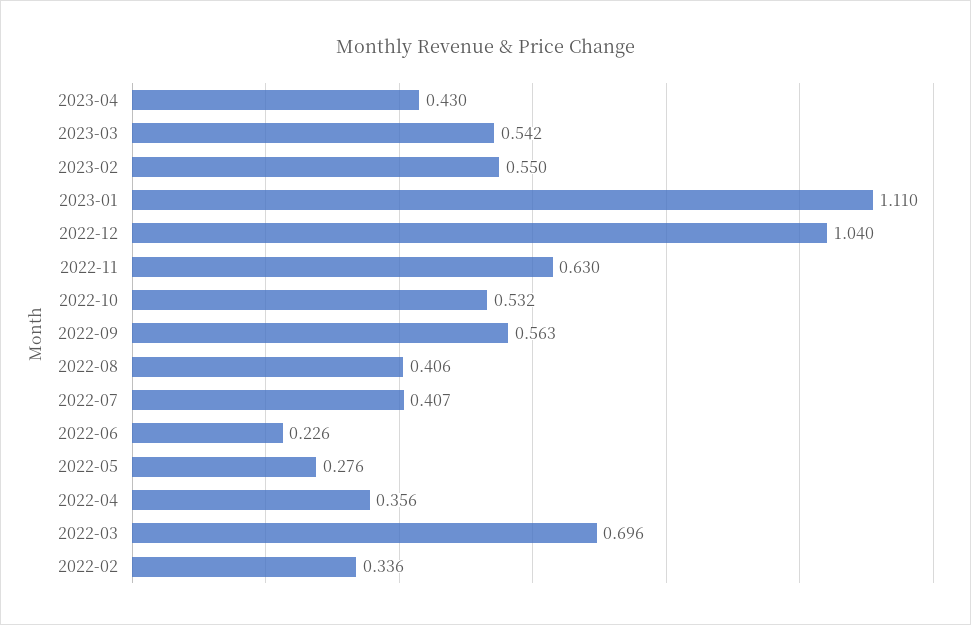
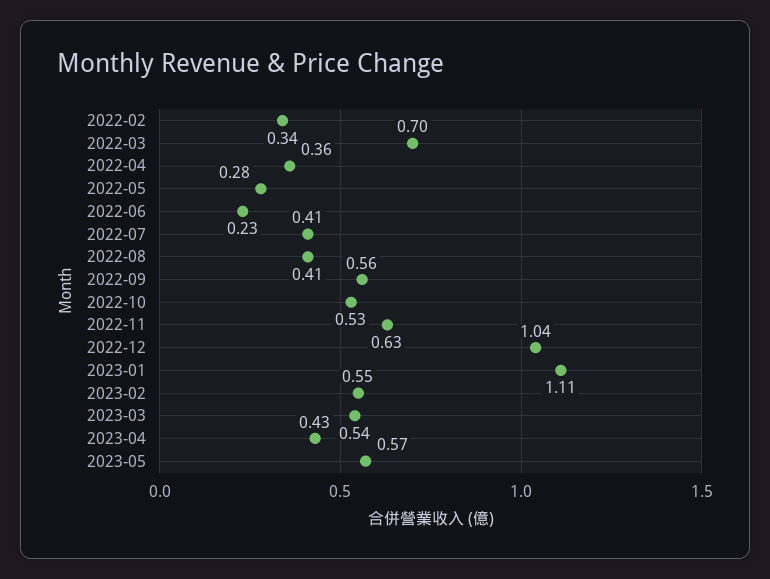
2023-05: none -> 0.57

